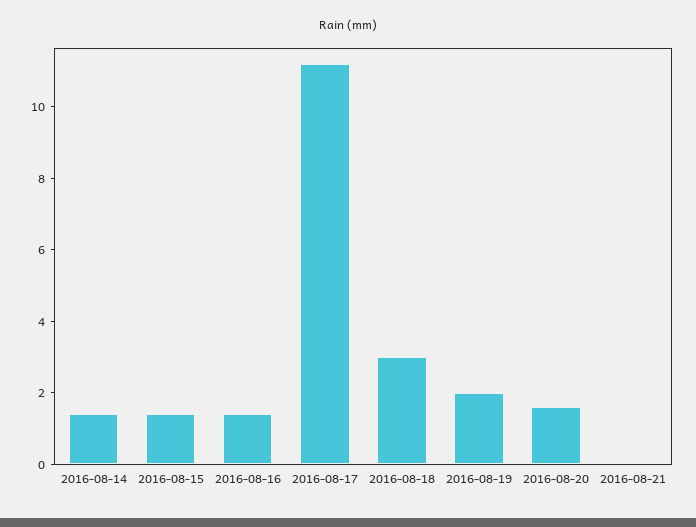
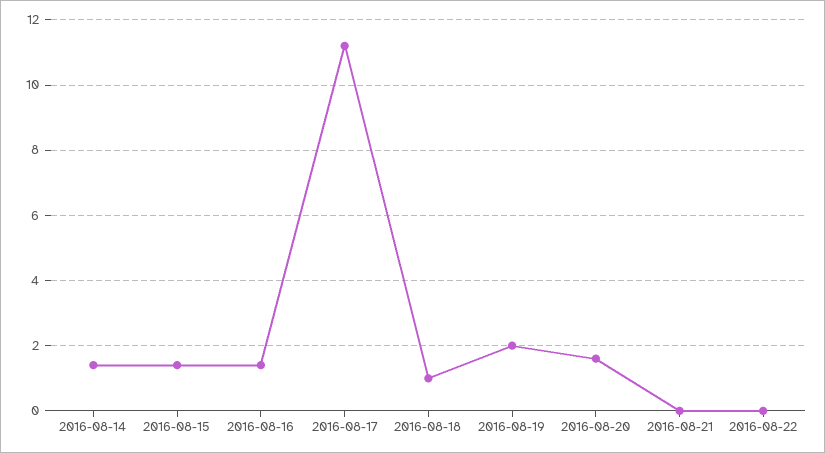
2016-08-18: 3 -> 1
2016-08-22: none -> 0

